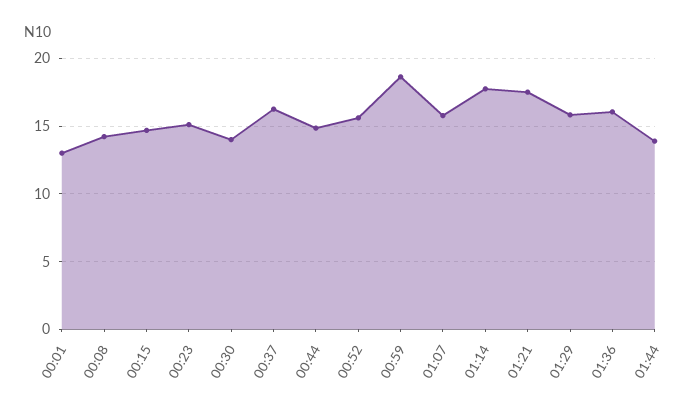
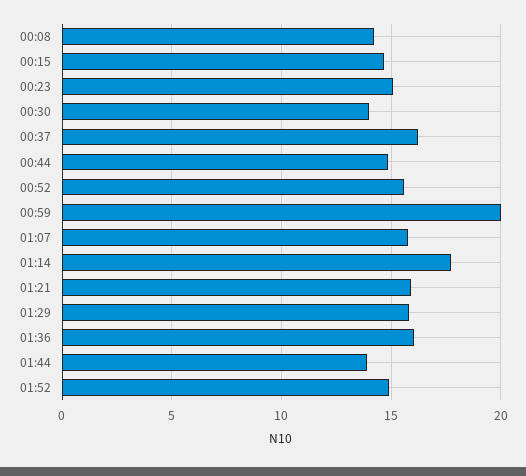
00:01: 13 -> none
00:59: 18.5 -> 20
01:21: 17.5 -> 16
01:52: none -> 15

